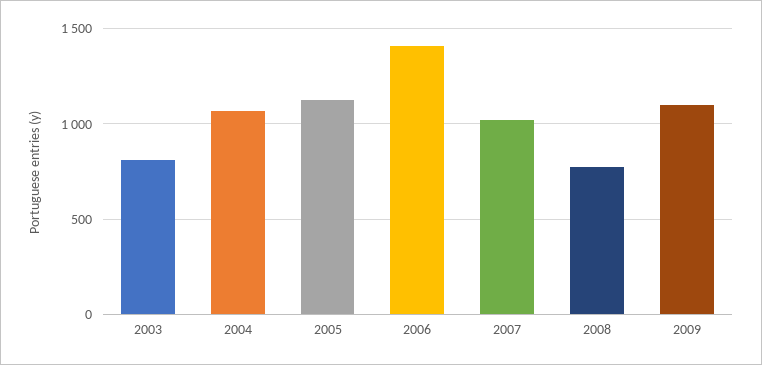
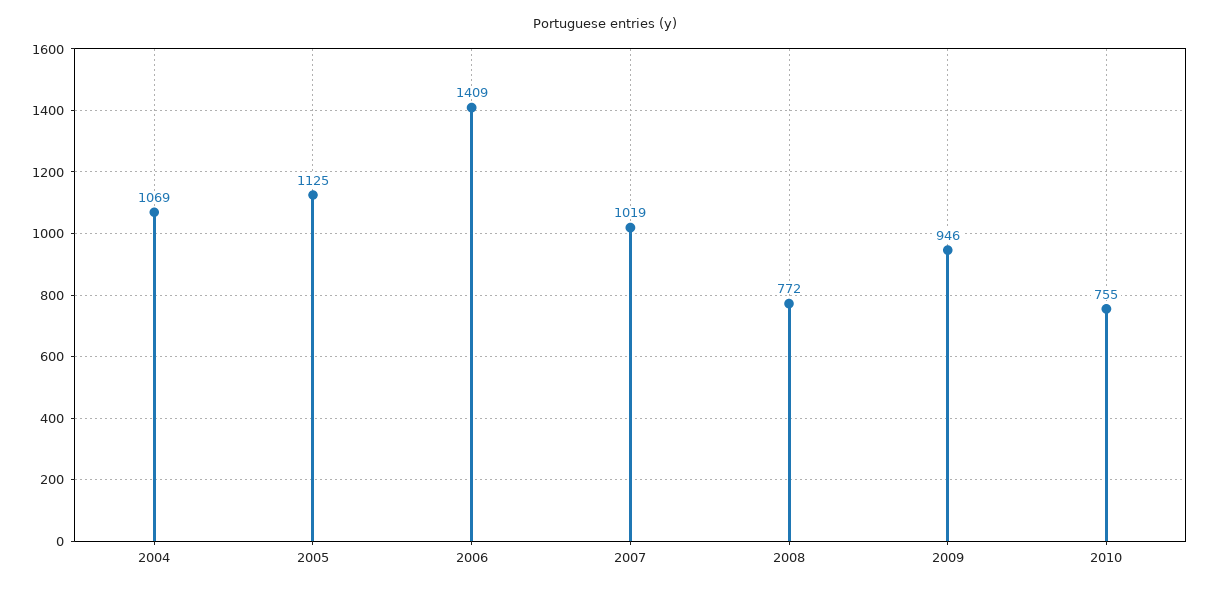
2003: 800 -> none
2009: 1100 -> 946
2010: none -> 755

